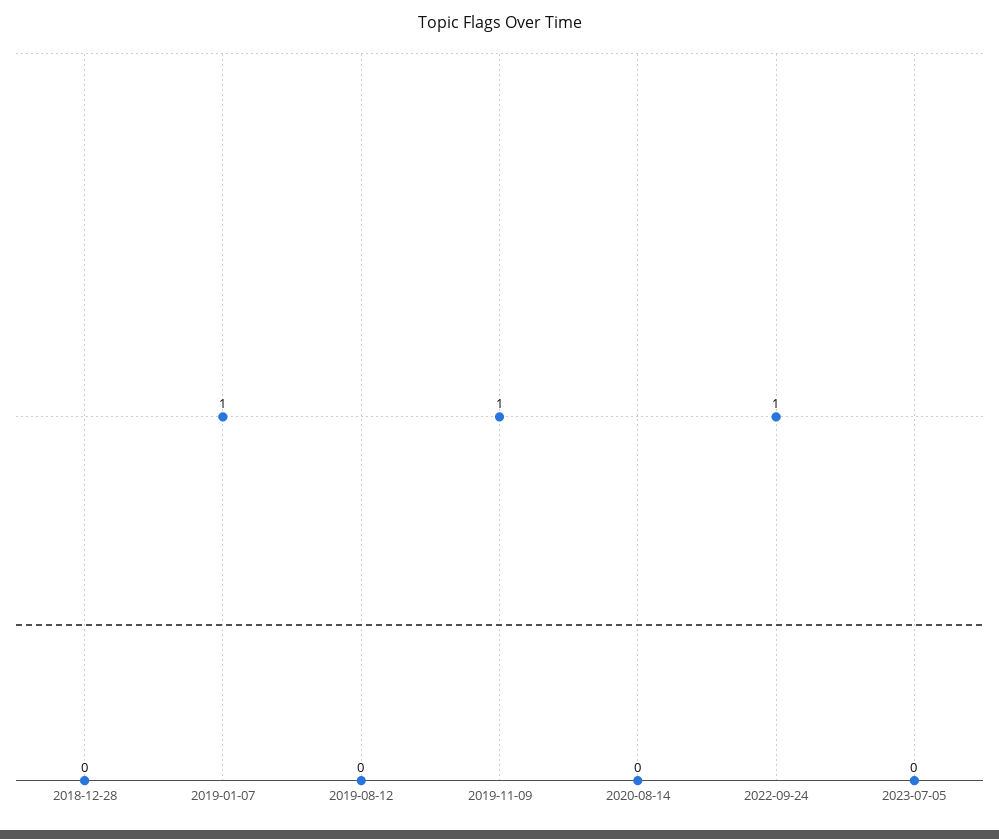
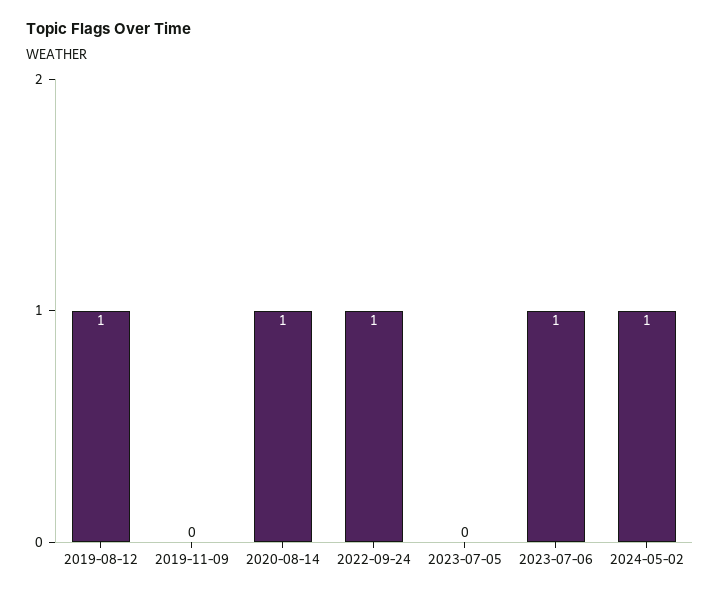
2018-12-28: 0 -> none
2019-01-07: 1 -> none
2019-08-12: 0 -> 1
2019-11-09: 1 -> 0
2020-08-14: 0 -> 1
2023-07-06: none -> 1
2024-05-02: none -> 1

